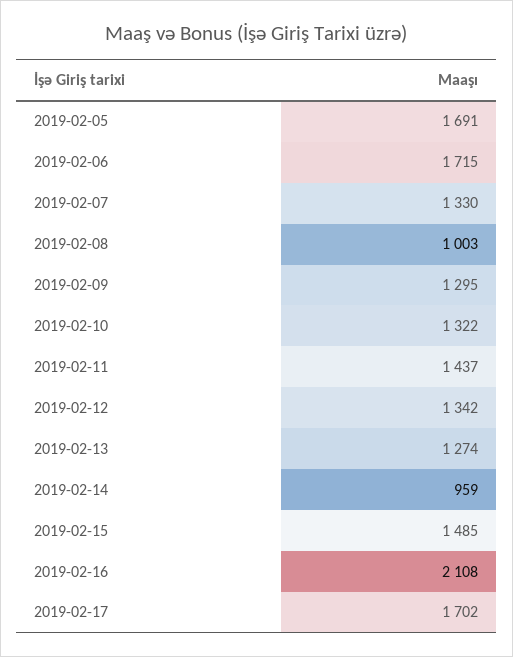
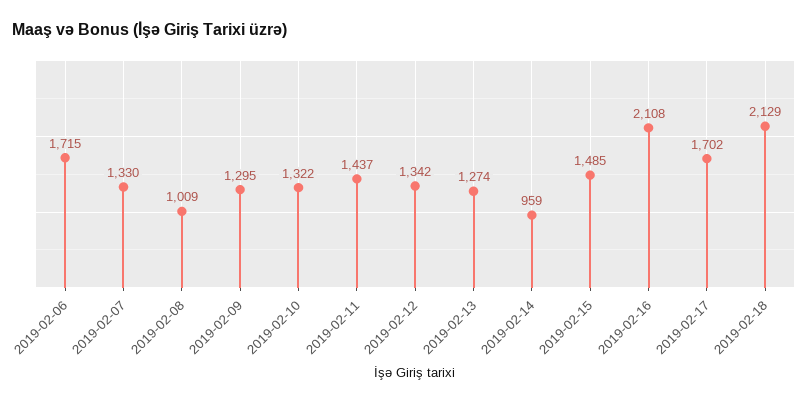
2019-02-05: 1691 -> none
2019-02-08: 1003 -> 1009
2019-02-18: none -> 2129

